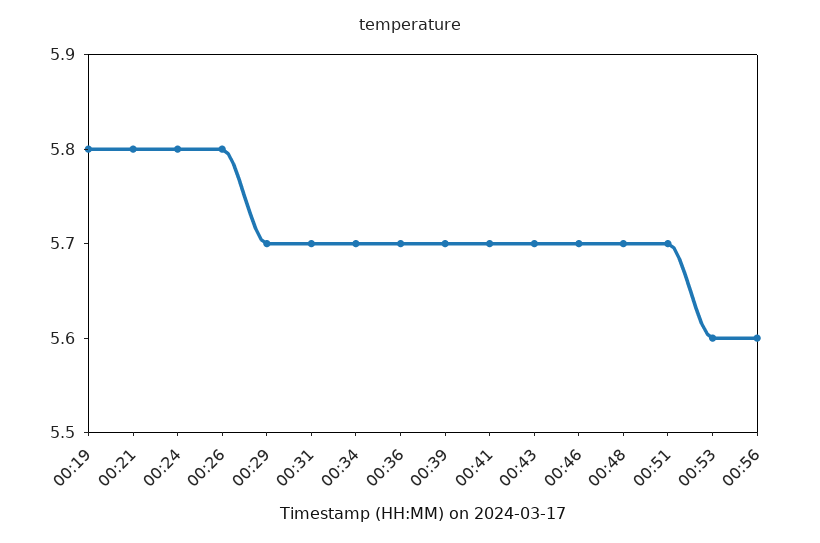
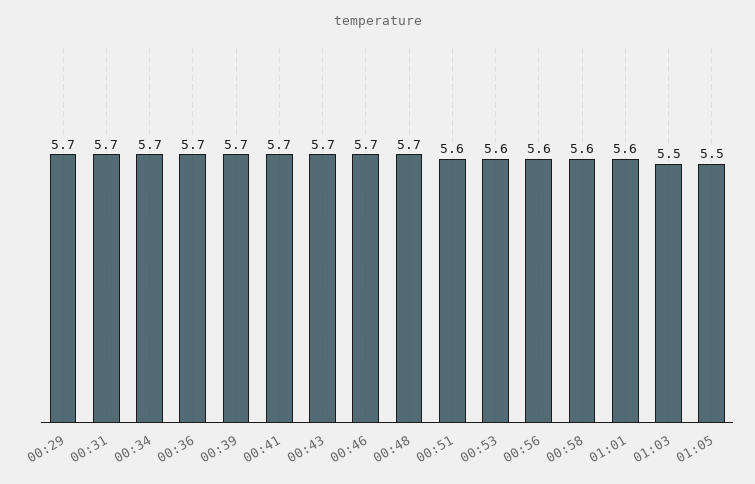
00:19: 5.8 -> none
00:21: 5.8 -> none
00:24: 5.8 -> none
00:26: 5.8 -> none
00:51: 5.7 -> 5.6
00:58: none -> 5.6
01:01: none -> 5.6
01:03: none -> 5.5
01:05: none -> 5.5

